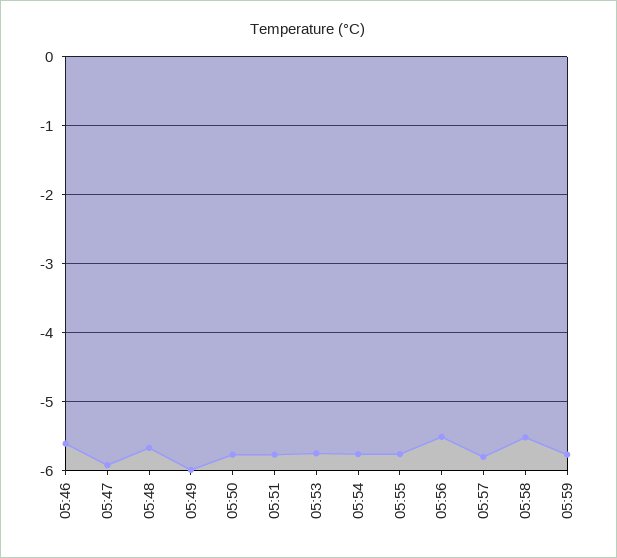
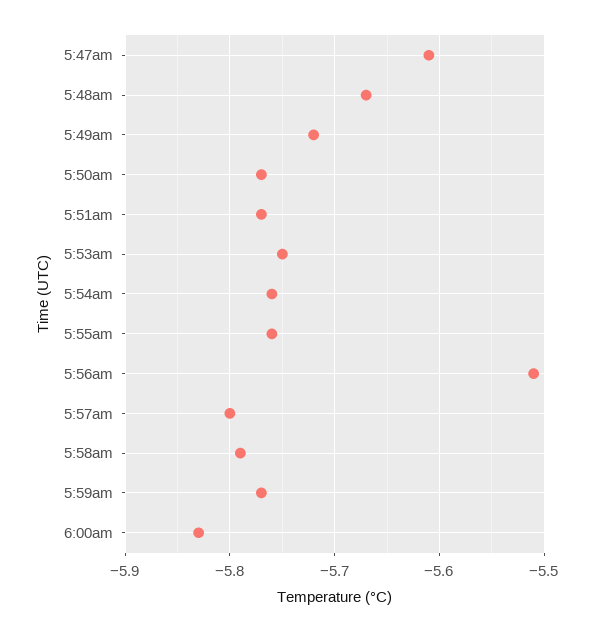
05:46: -5.6 -> none
05:47: -5.9 -> -5.61
05:49: -6 -> -5.72
05:58: -5.5 -> -5.79
6:00am: none -> -5.83

